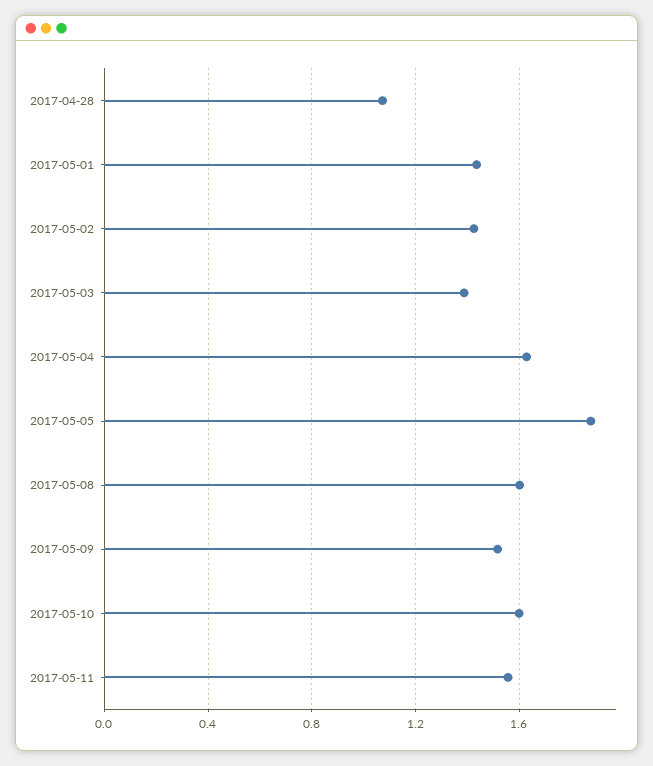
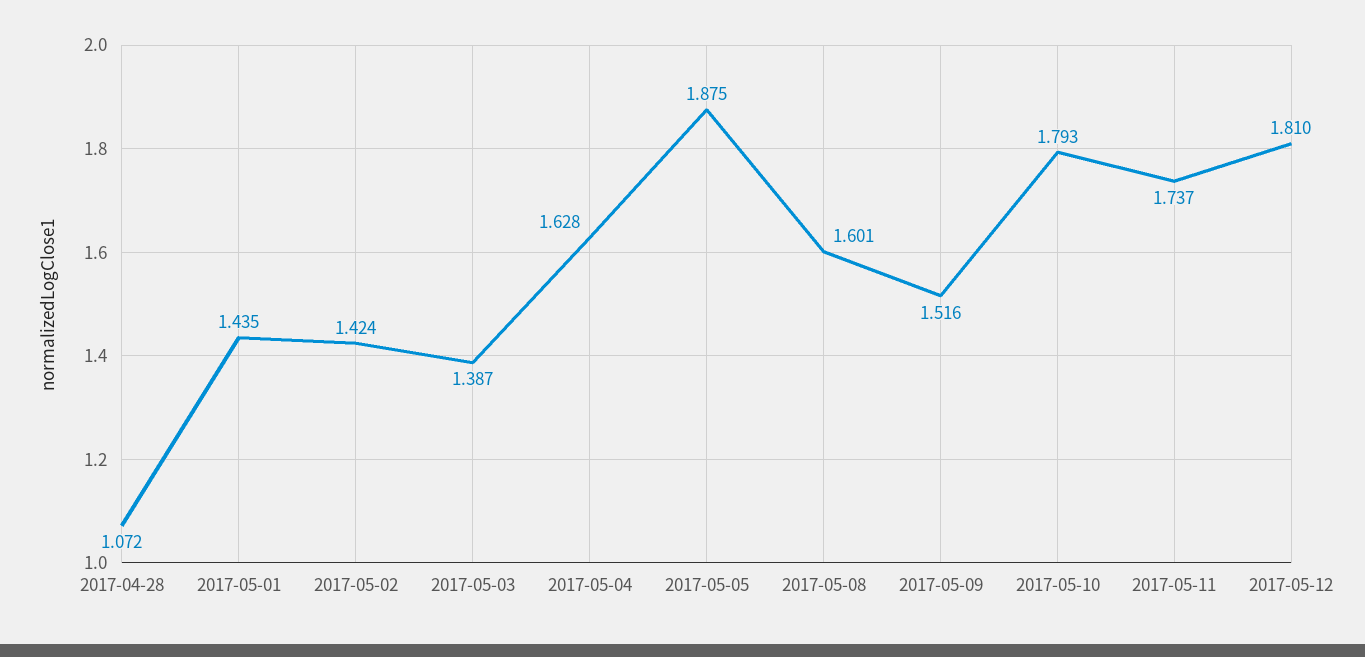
2017-05-10: 1.6 -> 1.793
2017-05-11: 1.55 -> 1.737
2017-05-12: none -> 1.81

